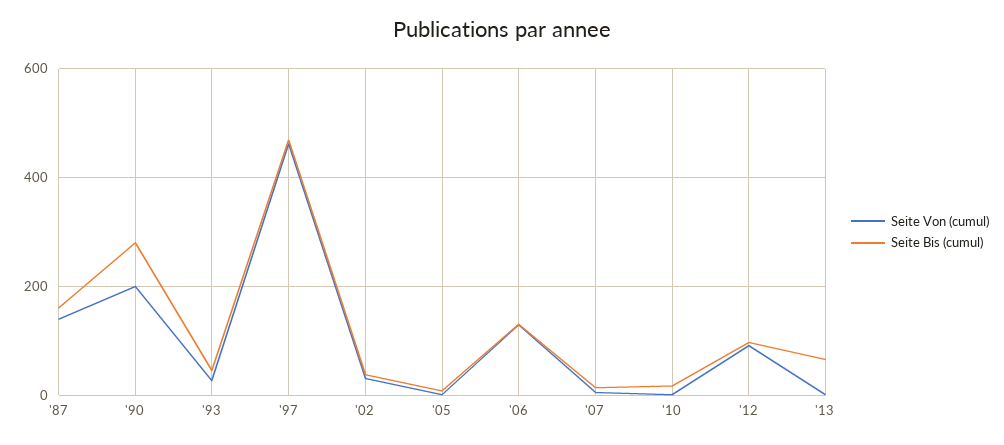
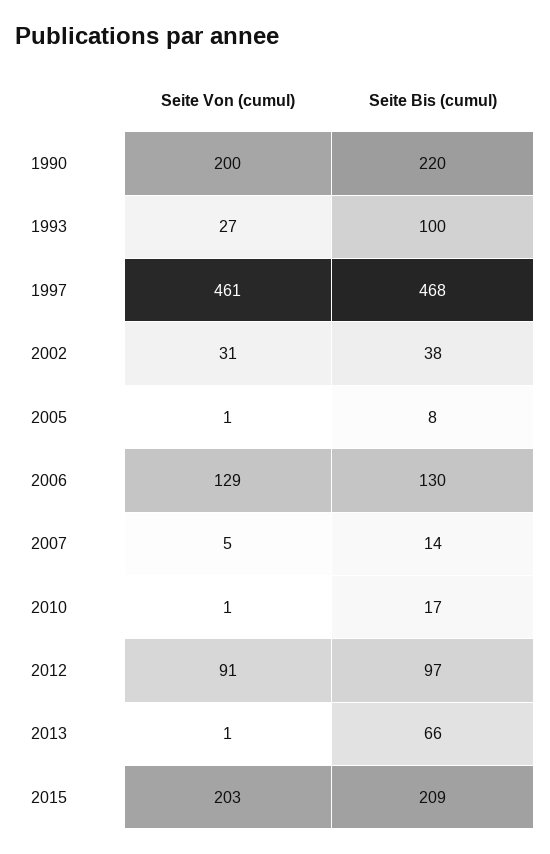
Seite Von (cumul), '87: 140 -> none
Seite Bis (cumul), '87: 160 -> none
Seite Bis (cumul), '90: 280 -> 220
Seite Bis (cumul), '93: 40 -> 100
Seite Von (cumul), 2015: none -> 203
Seite Bis (cumul), 2015: none -> 209

